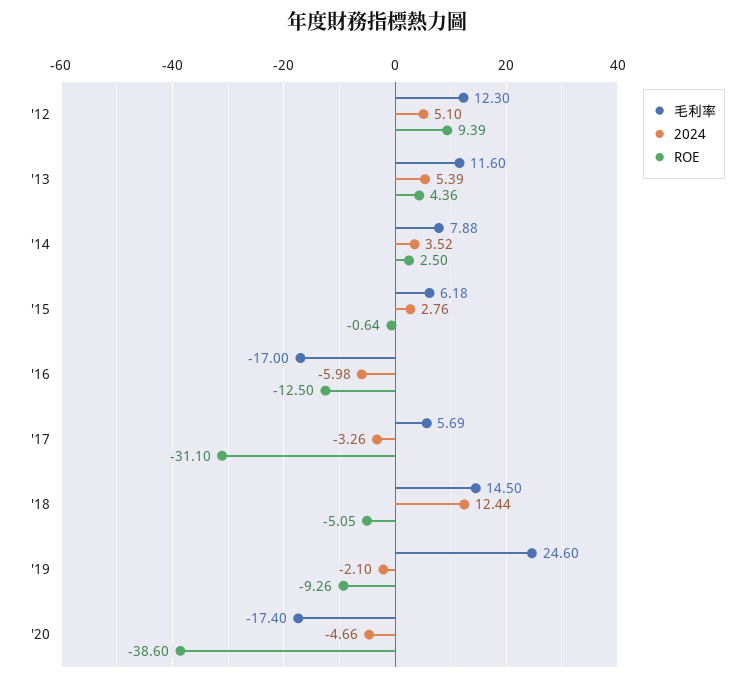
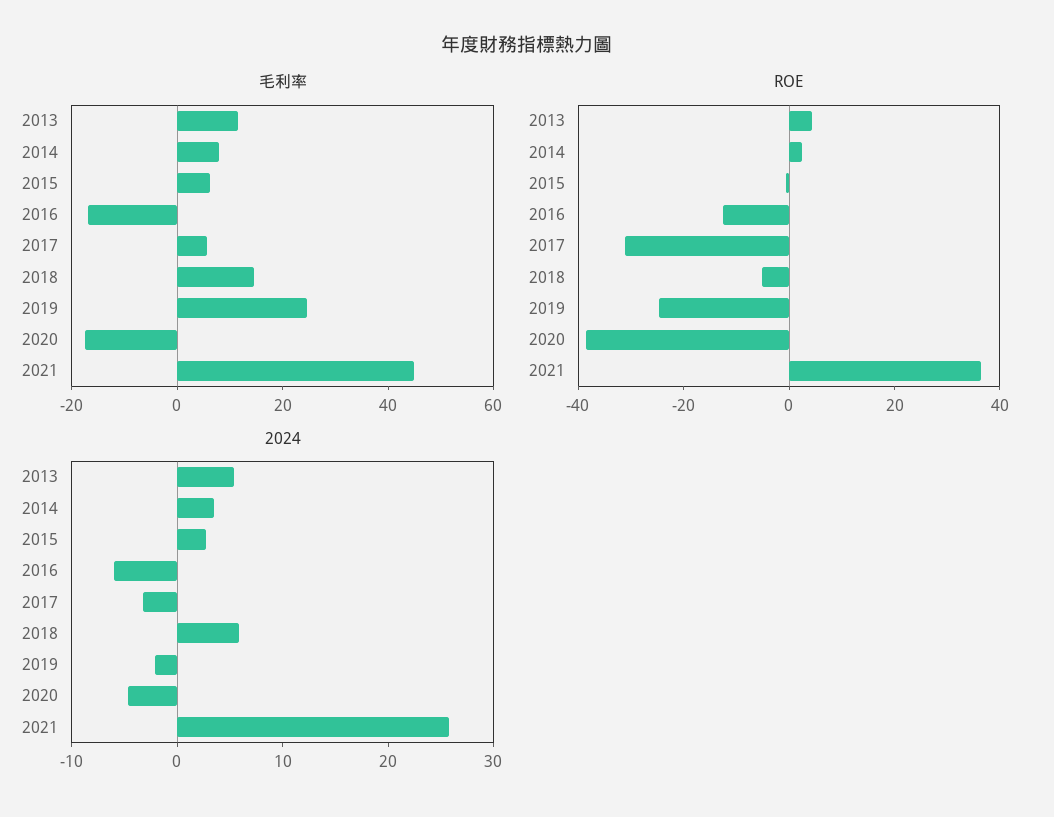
毛利率, '12: 12.3 -> none
2024, '12: 5.1 -> none
ROE, '12: 9.39 -> none
2024, '18: 12.44 -> 6
ROE, '19: -9.26 -> -25
毛利率, 2021: none -> 45
ROE, 2021: none -> 35
2024, 2021: none -> 26

